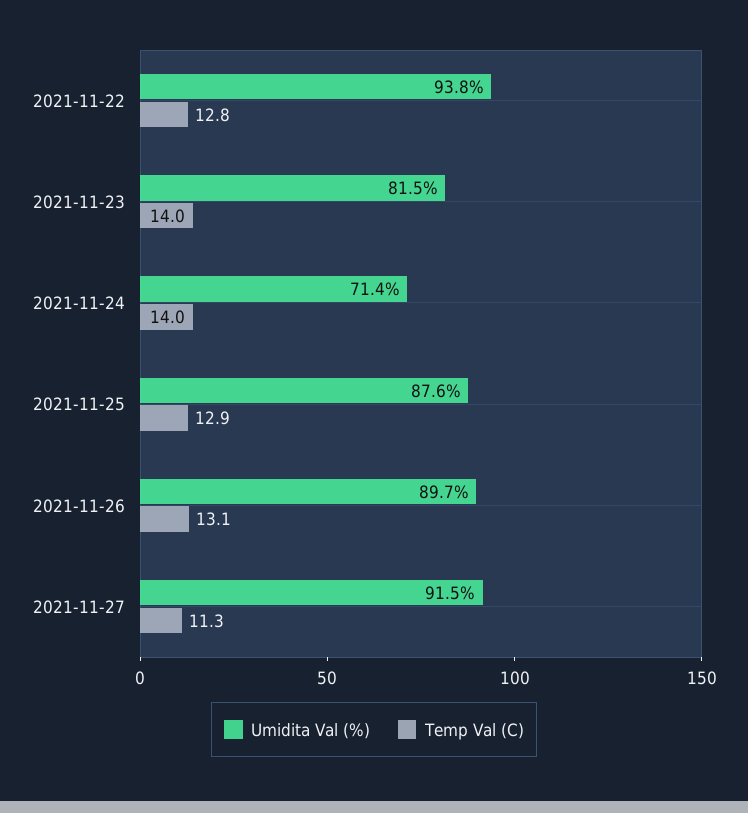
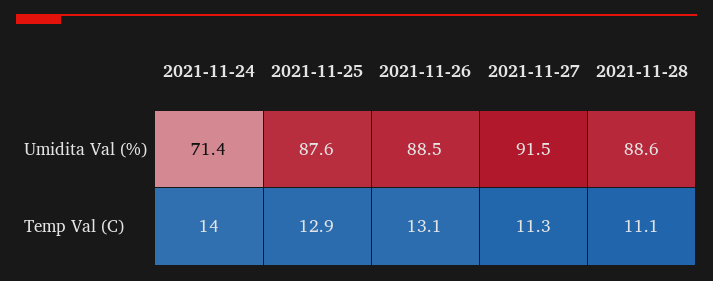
Umidita Val (%), 2021-11-22: 93.8 -> none
Temp Val (C), 2021-11-22: 12.8 -> none
Umidita Val (%), 2021-11-23: 81.5 -> none
Temp Val (C), 2021-11-23: 14 -> none
Umidita Val (%), 2021-11-26: 89.7 -> 88.5
Umidita Val (%), 2021-11-28: none -> 88.6
Temp Val (C), 2021-11-28: none -> 11.1

